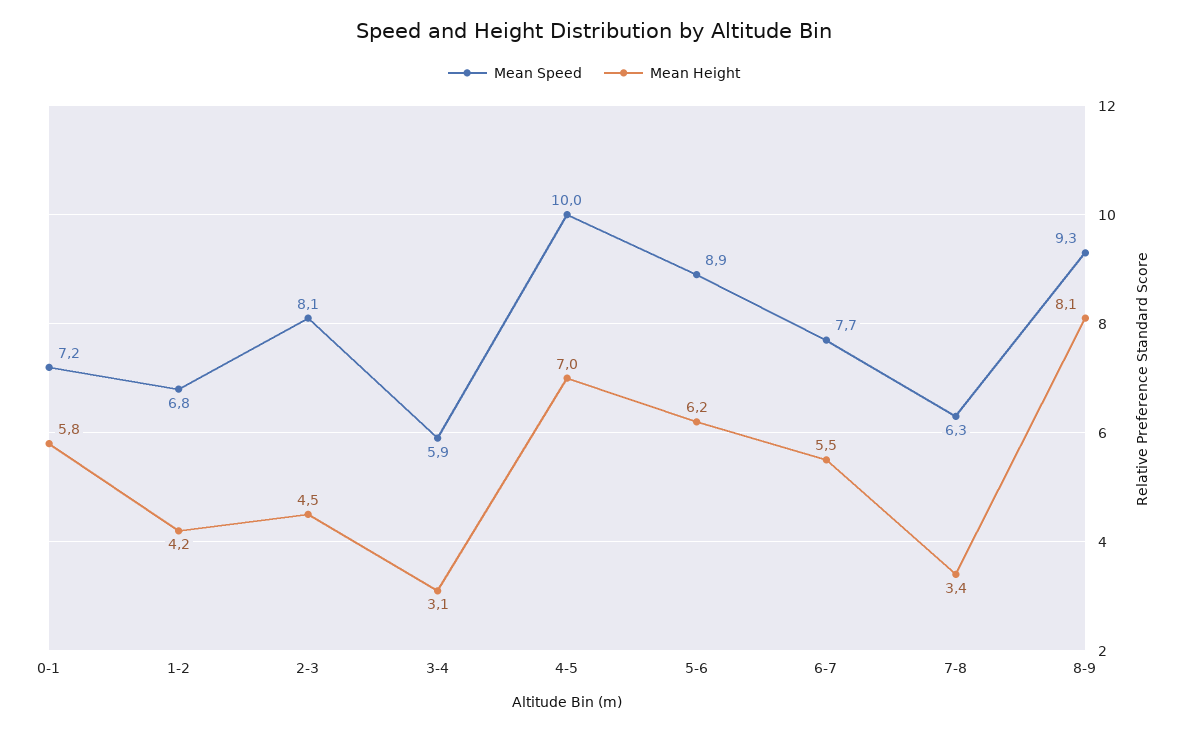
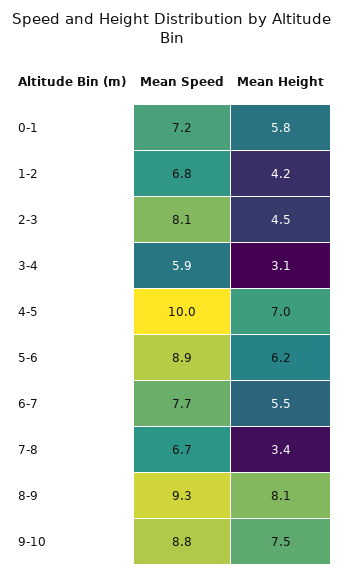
Mean Speed, 7-8: 6.3 -> 6.7
Mean Speed, 9-10: none -> 8.8
Mean Height, 9-10: none -> 7.5

